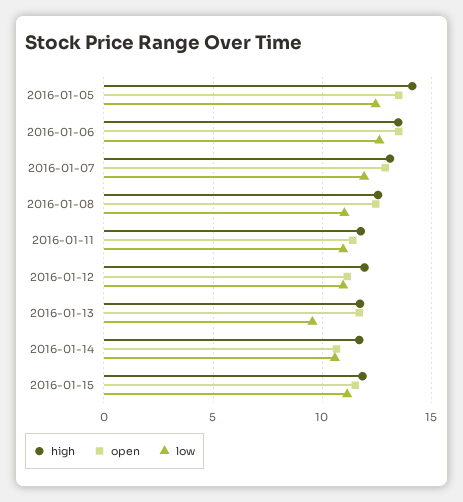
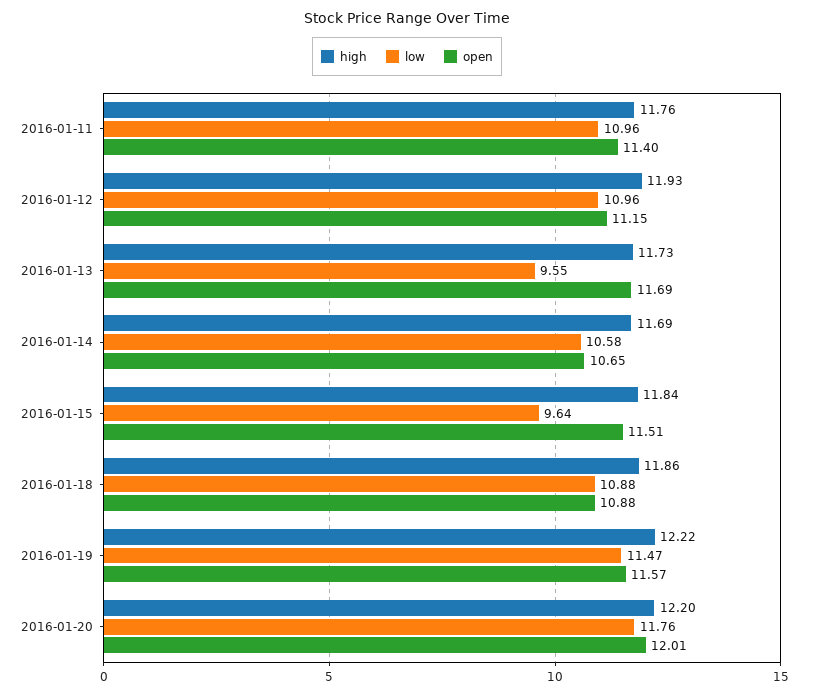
high, 2016-01-05: 14 -> none
open, 2016-01-05: 13.5 -> none
low, 2016-01-05: 12.5 -> none
high, 2016-01-06: 13.5 -> none
open, 2016-01-06: 13.5 -> none
low, 2016-01-06: 12.5 -> none
high, 2016-01-07: 13 -> none
open, 2016-01-07: 13 -> none
low, 2016-01-07: 12 -> none
high, 2016-01-08: 12.5 -> none
open, 2016-01-08: 12.5 -> none
low, 2016-01-08: 11 -> none
low, 2016-01-15: 11 -> 9.64
high, 2016-01-18: none -> 11.86
low, 2016-01-18: none -> 10.88
open, 2016-01-18: none -> 10.88
high, 2016-01-19: none -> 12.22
low, 2016-01-19: none -> 11.47
open, 2016-01-19: none -> 11.57
high, 2016-01-20: none -> 12.2
low, 2016-01-20: none -> 11.76
open, 2016-01-20: none -> 12.01

